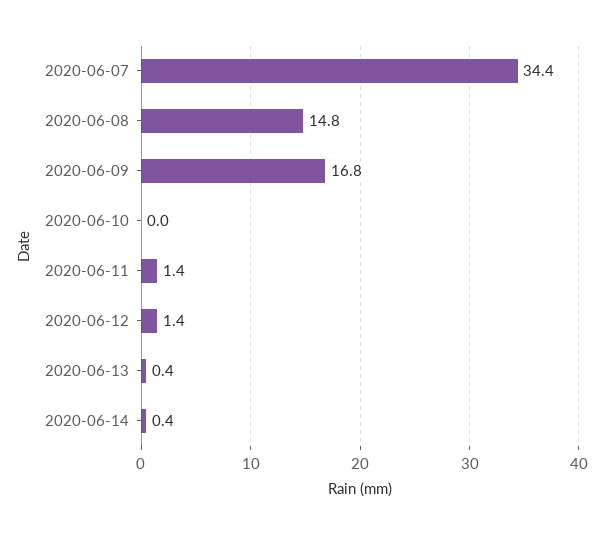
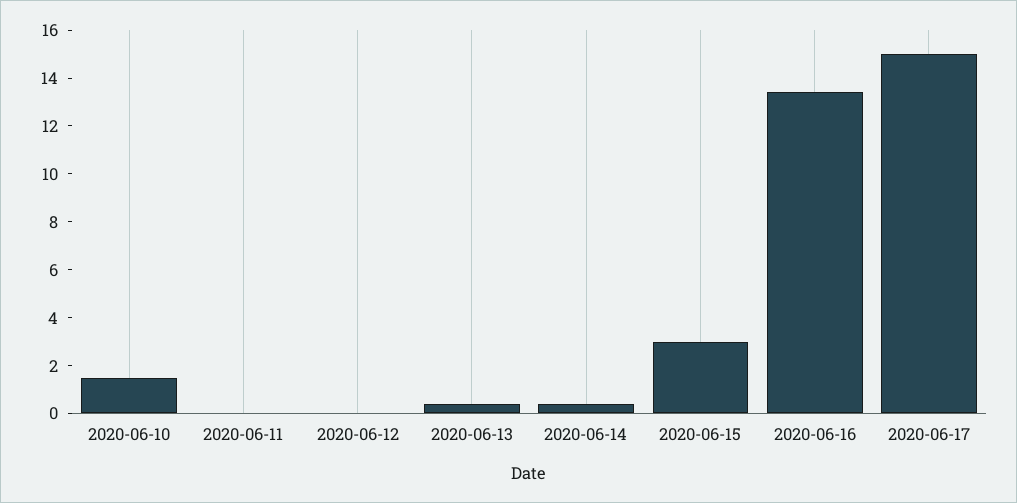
2020-06-07: 34.4 -> none
2020-06-08: 14.8 -> none
2020-06-09: 16.8 -> none
2020-06-10: 0 -> 1.5
2020-06-11: 1.4 -> 0
2020-06-12: 1.4 -> 0
2020-06-15: none -> 3
2020-06-16: none -> 13.5
2020-06-17: none -> 15

